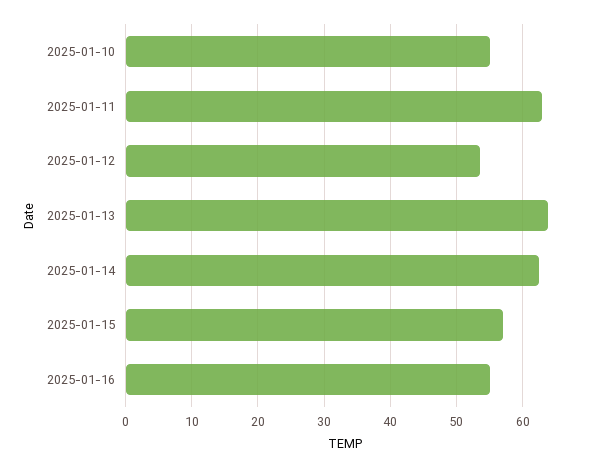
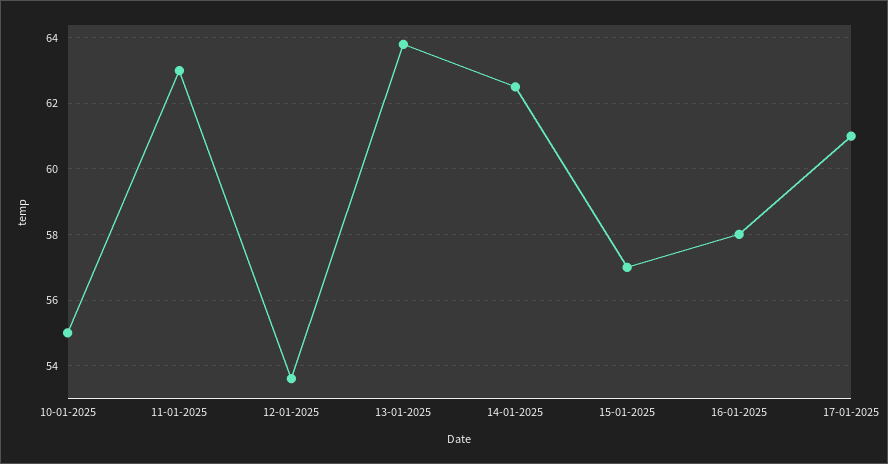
2025-01-16: 55 -> 58
17-01-2025: none -> 61

